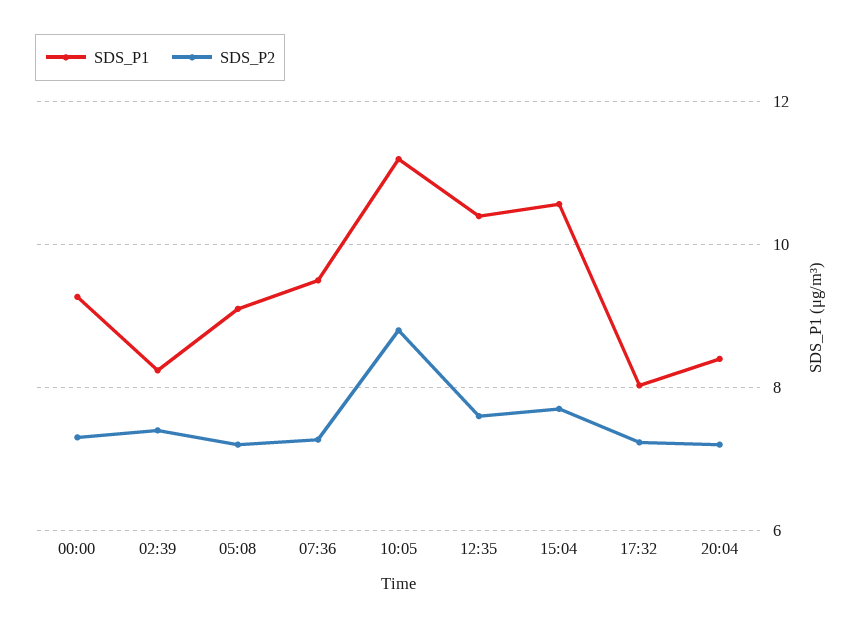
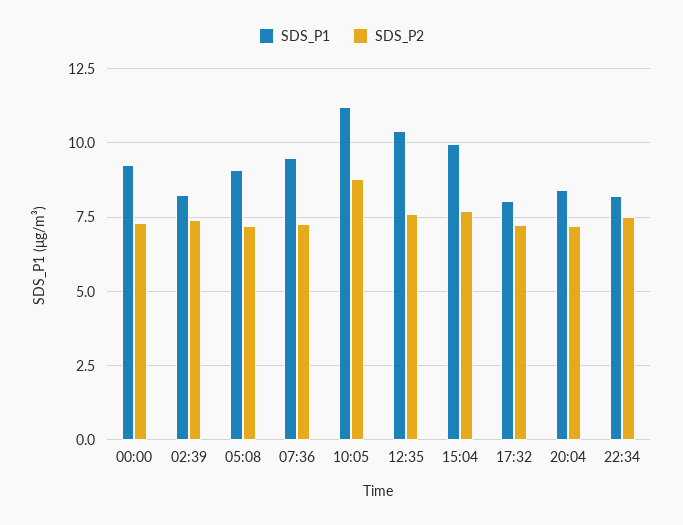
SDS_P1, 15:04: 10.6 -> 10
SDS_P1, 22:34: none -> 8.25
SDS_P2, 22:34: none -> 7.5

